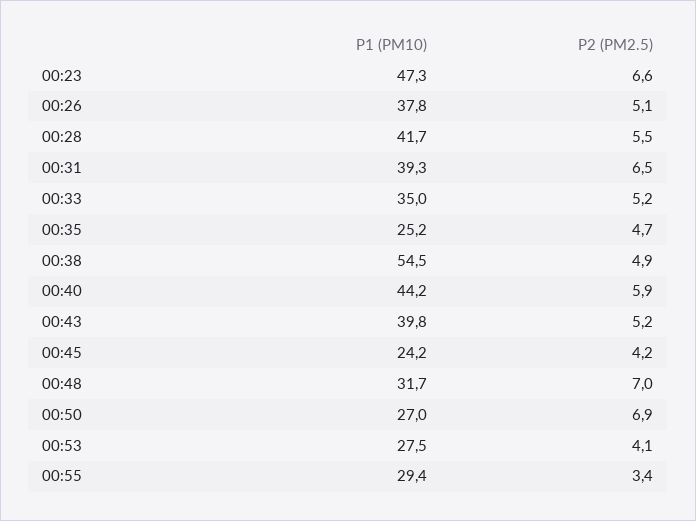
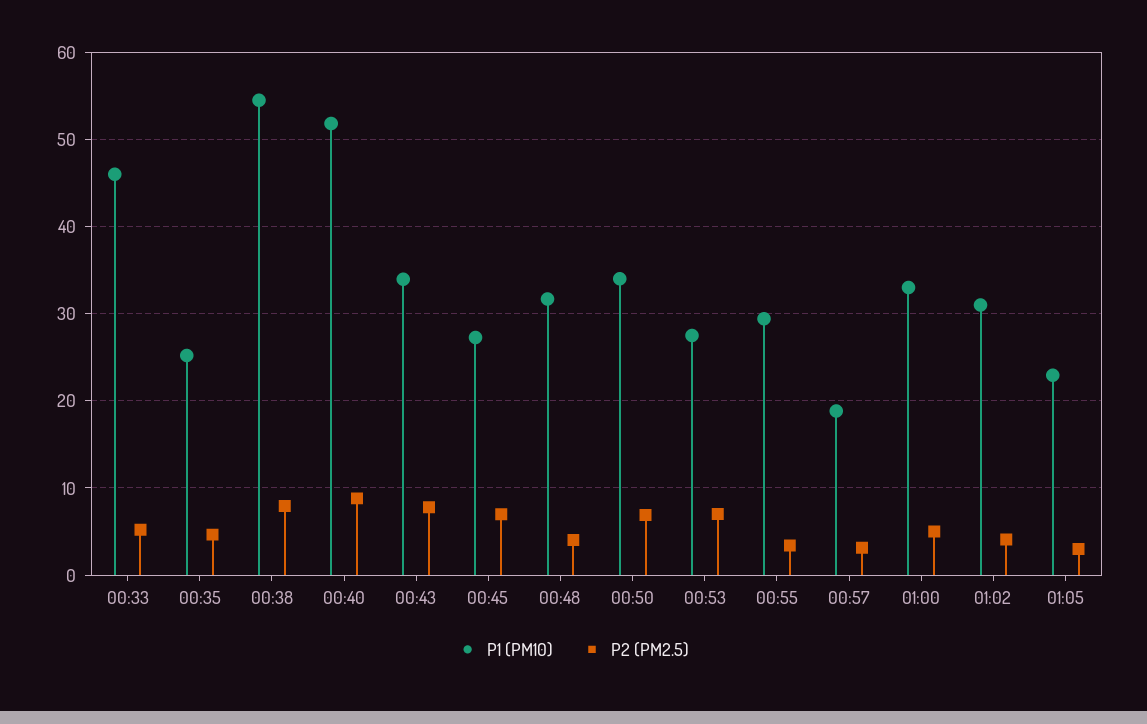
P1 (PM10), 00:23: 47.3 -> none
P2 (PM2.5), 00:23: 6.6 -> none
P1 (PM10), 00:26: 37.8 -> none
P2 (PM2.5), 00:26: 5.1 -> none
P1 (PM10), 00:28: 41.7 -> none
P2 (PM2.5), 00:28: 5.5 -> none
P1 (PM10), 00:31: 39.3 -> none
P2 (PM2.5), 00:31: 6.5 -> none
P1 (PM10), 00:33: 35 -> 46
P2 (PM2.5), 00:38: 4.9 -> 8
P1 (PM10), 00:40: 44.2 -> 52
P2 (PM2.5), 00:40: 5.9 -> 9
P1 (PM10), 00:43: 39.8 -> 34
P2 (PM2.5), 00:43: 5.2 -> 8
P1 (PM10), 00:45: 24.2 -> 27
P2 (PM2.5), 00:45: 4.2 -> 7
P2 (PM2.5), 00:48: 7 -> 4
P1 (PM10), 00:50: 27 -> 34
P2 (PM2.5), 00:53: 4.1 -> 7
P1 (PM10), 00:57: none -> 19
P2 (PM2.5), 00:57: none -> 3
P1 (PM10), 01:00: none -> 33
P2 (PM2.5), 01:00: none -> 5
P1 (PM10), 01:02: none -> 31
P2 (PM2.5), 01:02: none -> 4
P1 (PM10), 01:05: none -> 23
P2 (PM2.5), 01:05: none -> 3

